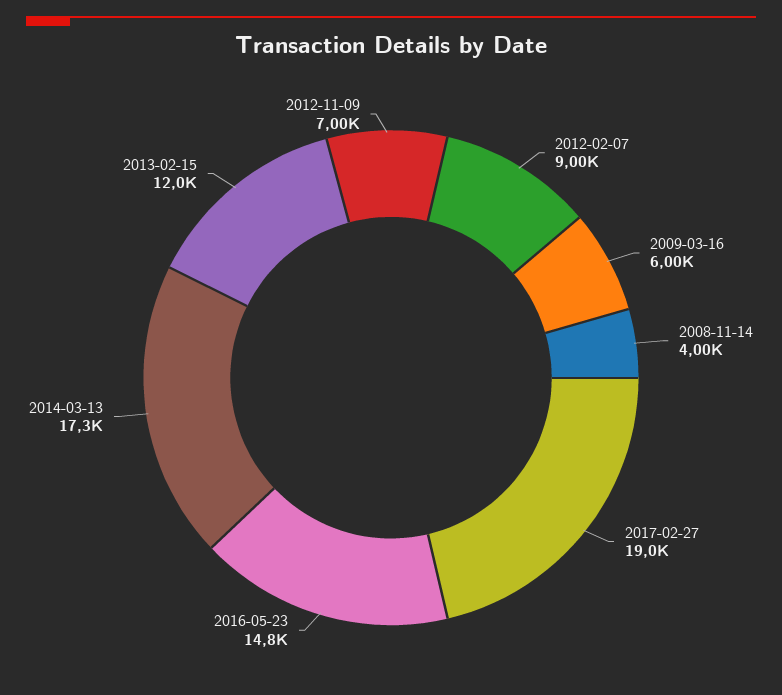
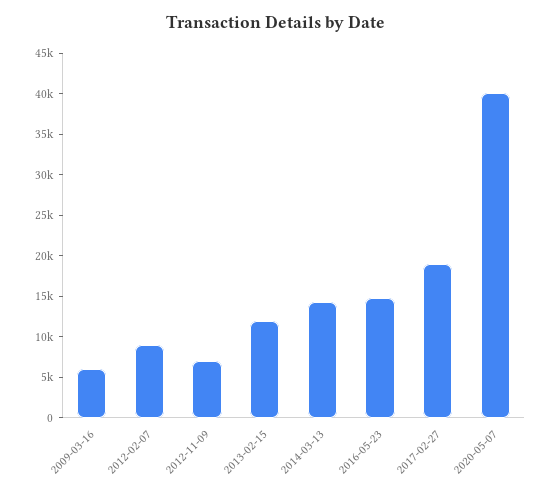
2008-11-14: 4000 -> none
2014-03-13: 17300 -> 14000
2020-05-07: none -> 40000

